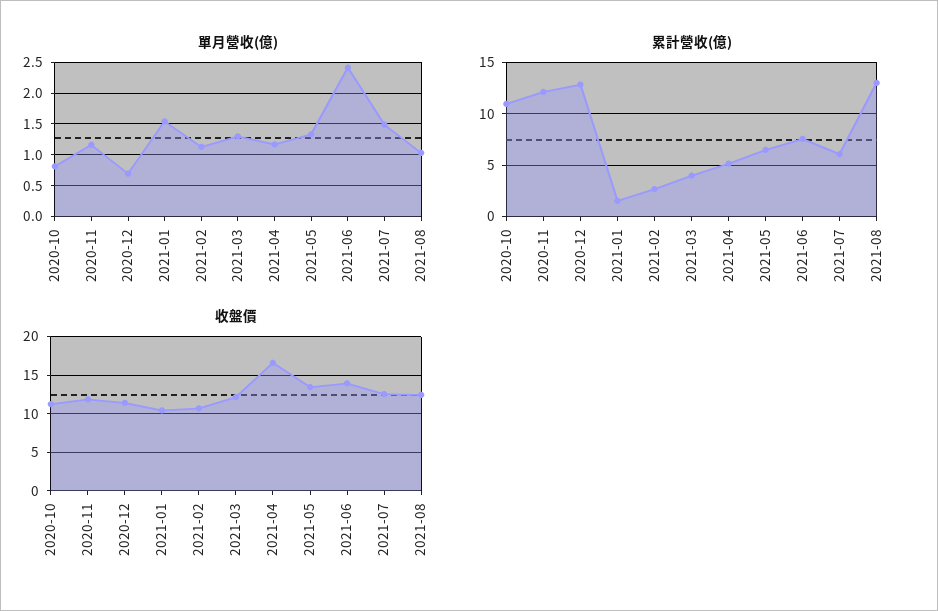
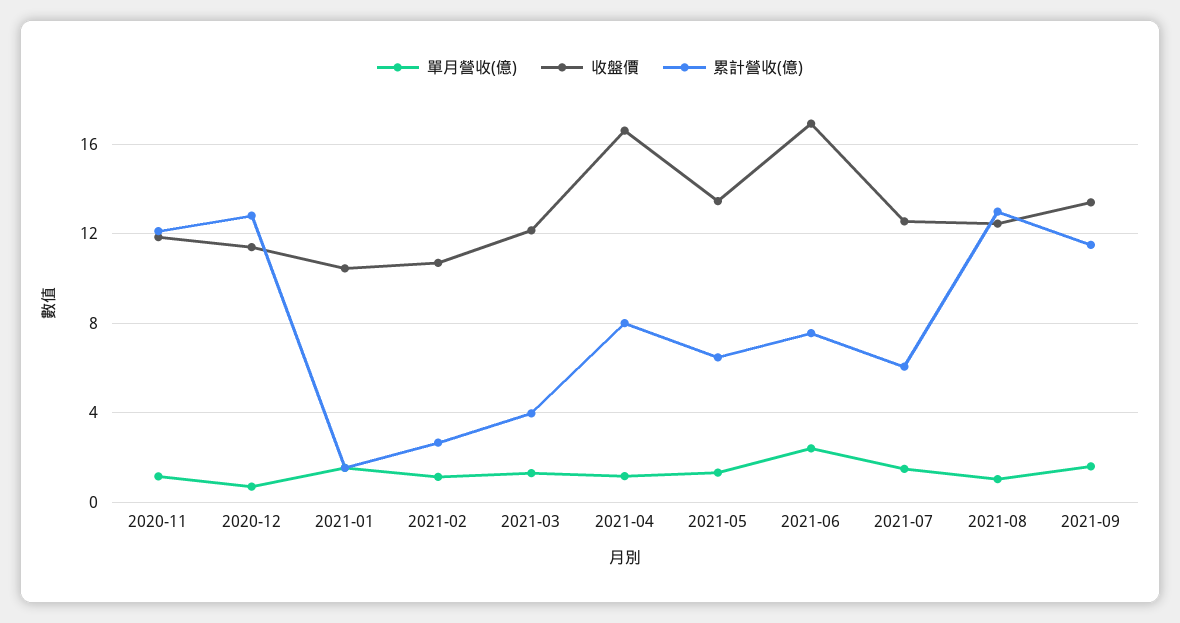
單月營收(億), 2020-10: 0.8 -> none
累計營收(億), 2020-10: 11 -> none
累計營收(億), 2021-04: 5 -> 8
收盤價, 2020-10: 11 -> none
收盤價, 2021-06: 14 -> 17
單月營收(億), 2021-09: none -> 1.5
收盤價, 2021-09: none -> 13.5
累計營收(億), 2021-09: none -> 11.5

